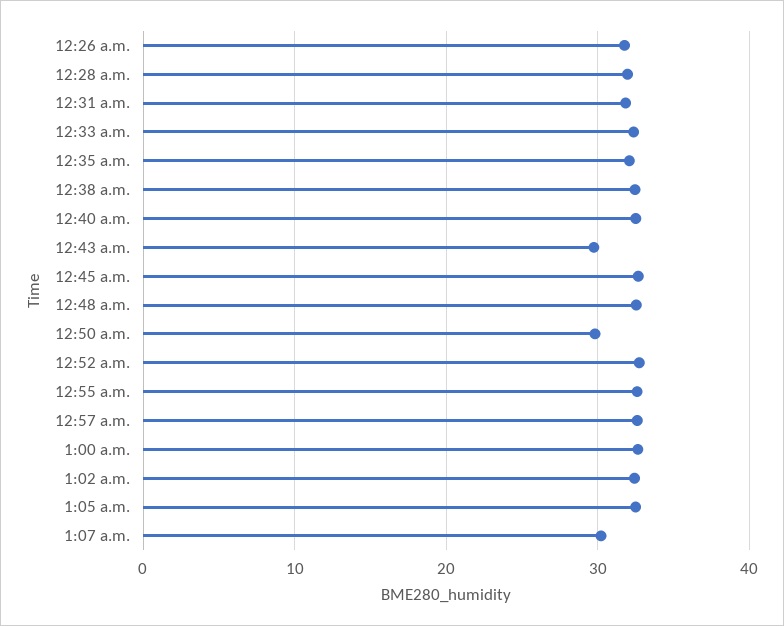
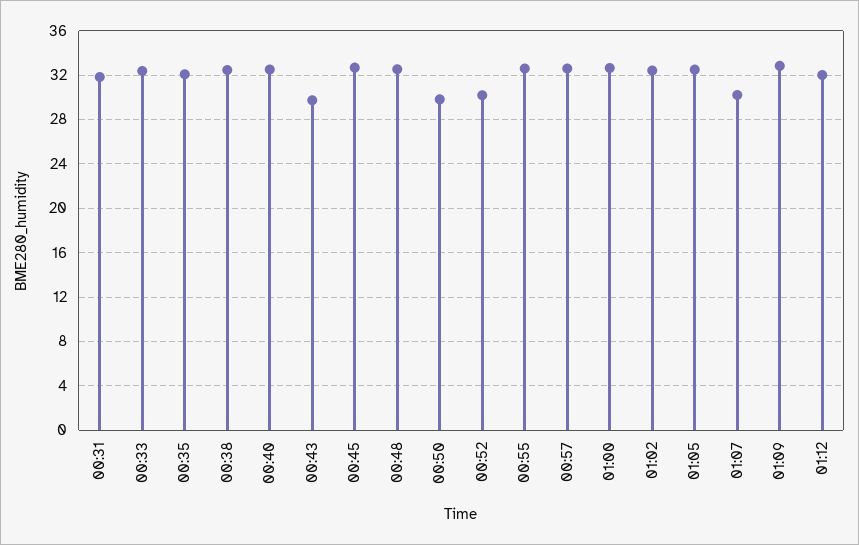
12:26 a.m.: 32 -> none
12:28 a.m.: 32 -> none
12:52 a.m.: 33 -> 30
01:09: none -> 33
01:12: none -> 32

